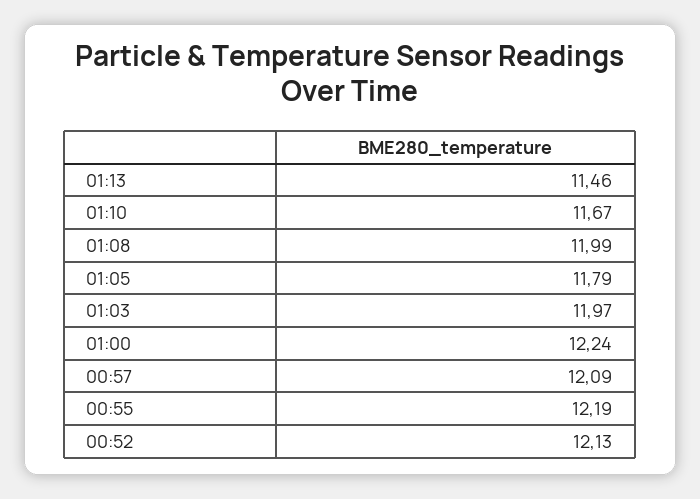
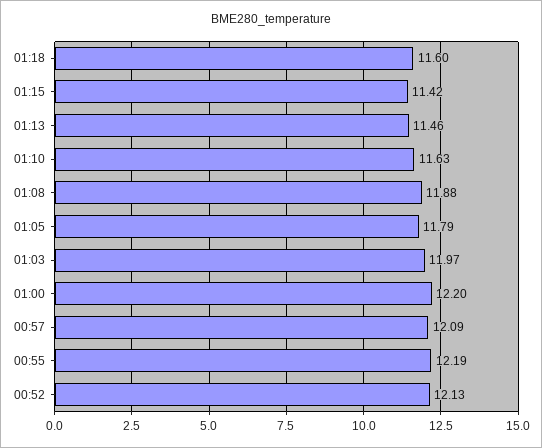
01:10: 11.67 -> 11.63
01:08: 11.99 -> 11.88
01:00: 12.24 -> 12.2
01:18: none -> 11.6
01:15: none -> 11.42

